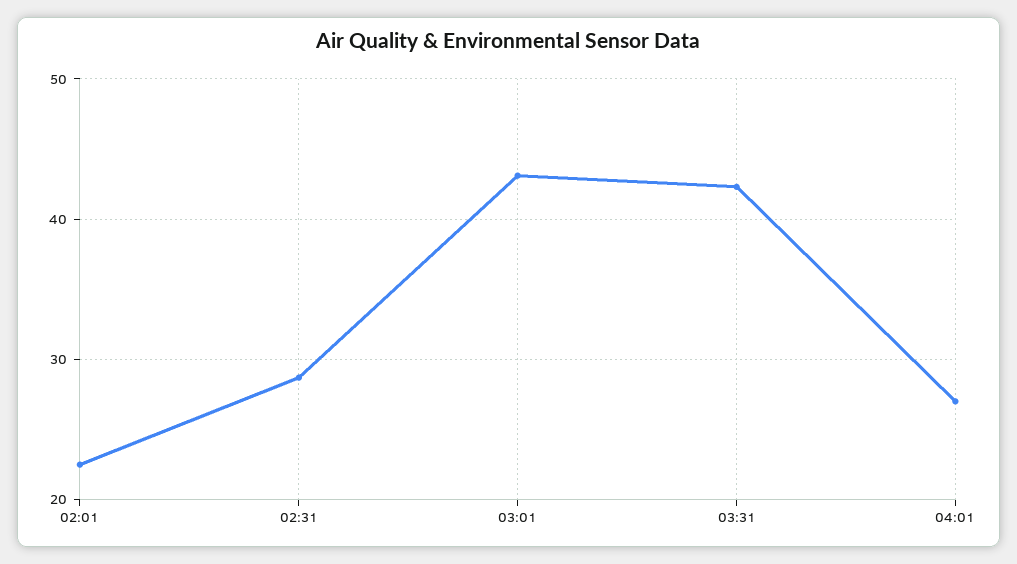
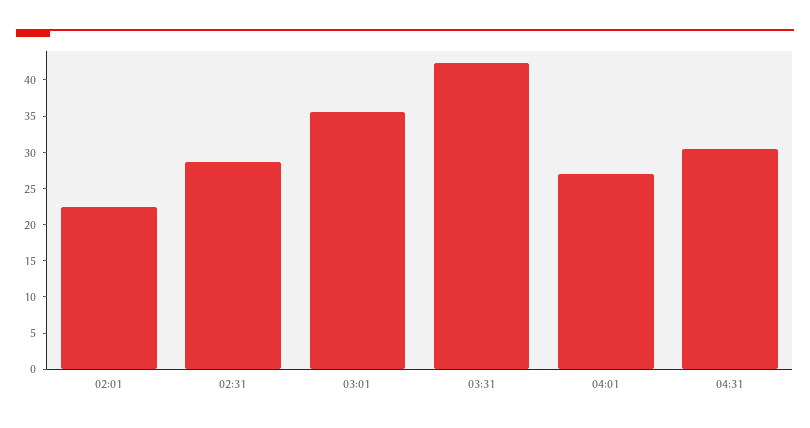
03:01: 43 -> 35
04:31: none -> 30

